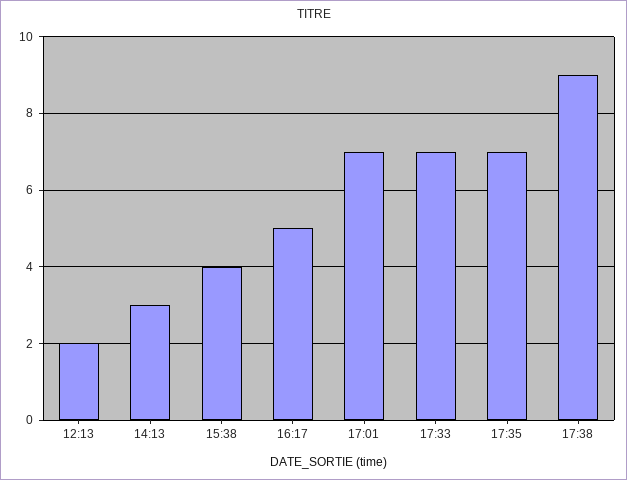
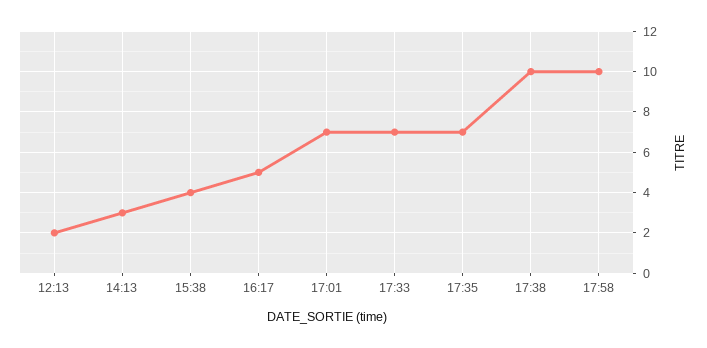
17:38: 9 -> 10
17:58: none -> 10

